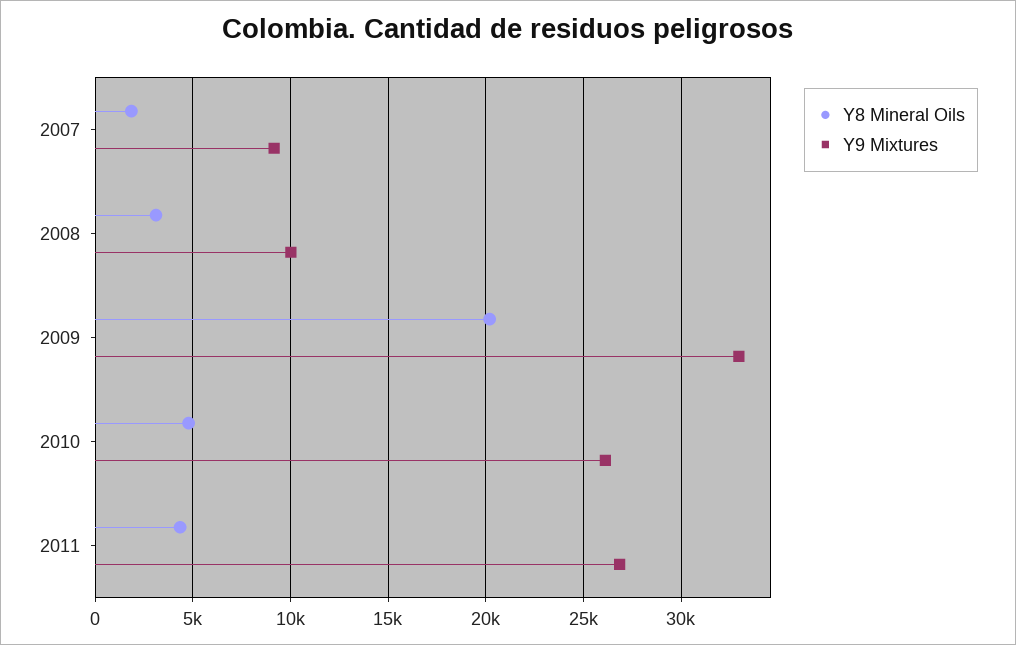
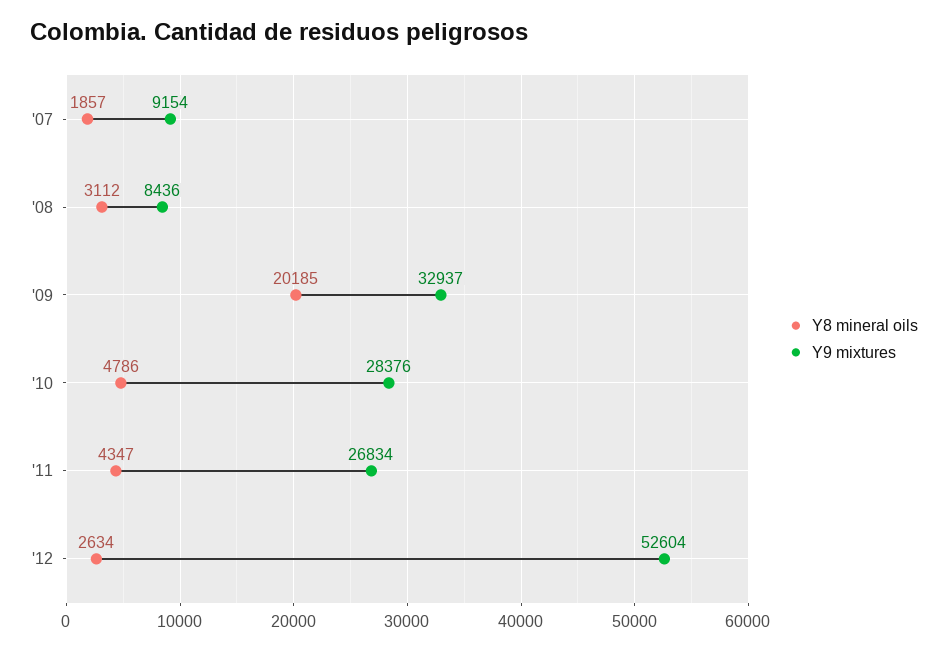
Y9 Mixtures, 2008: 10000 -> 8436
Y9 Mixtures, 2010: 26000 -> 28376
Y8 Mineral Oils, '12: none -> 2634
Y9 Mixtures, '12: none -> 52604

